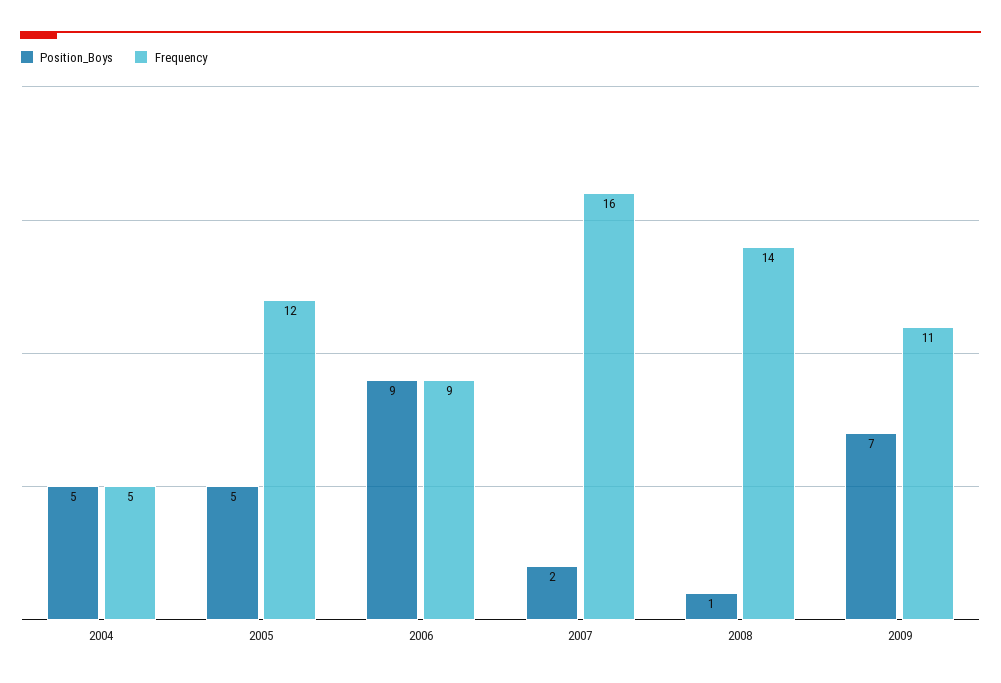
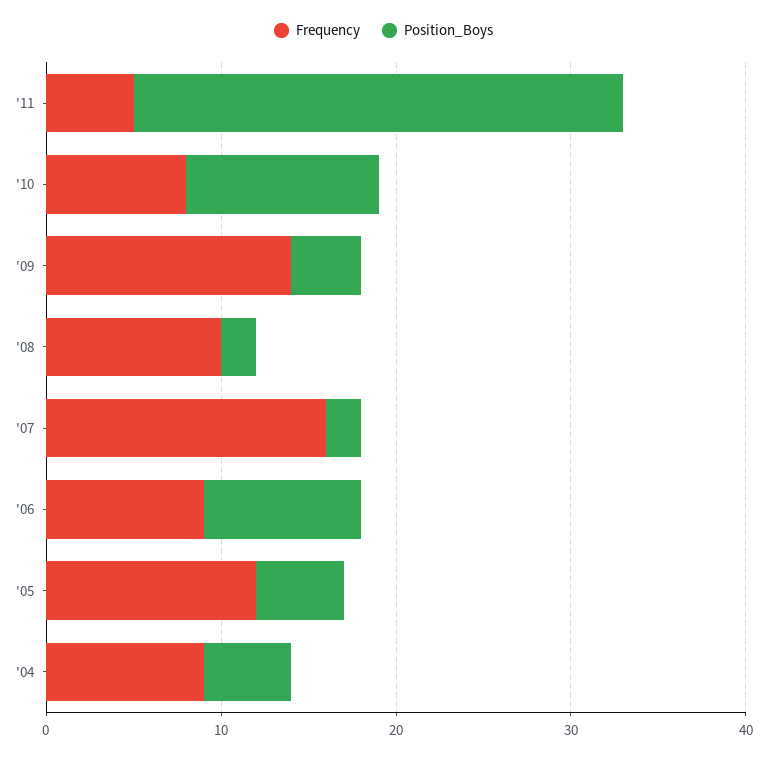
Frequency, 2004: 5 -> 9
Position_Boys, 2008: 1 -> 2
Frequency, 2008: 14 -> 10
Position_Boys, 2009: 7 -> 4
Frequency, 2009: 11 -> 14
Frequency, '11: none -> 5
Position_Boys, '11: none -> 28
Frequency, '10: none -> 8
Position_Boys, '10: none -> 11

